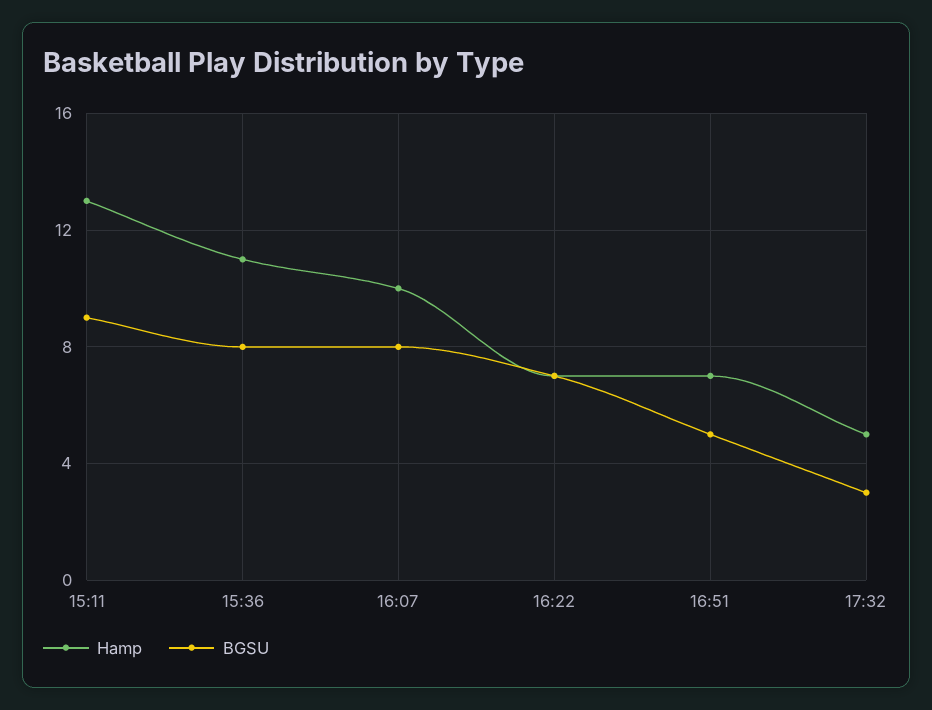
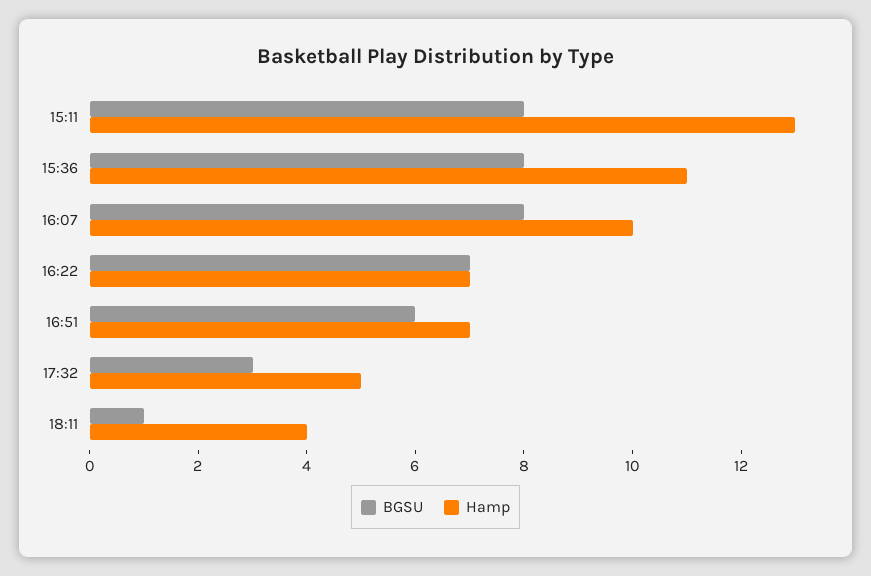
BGSU, 15:11: 9 -> 8
BGSU, 16:51: 5 -> 6
BGSU, 18:11: none -> 1
Hamp, 18:11: none -> 4

